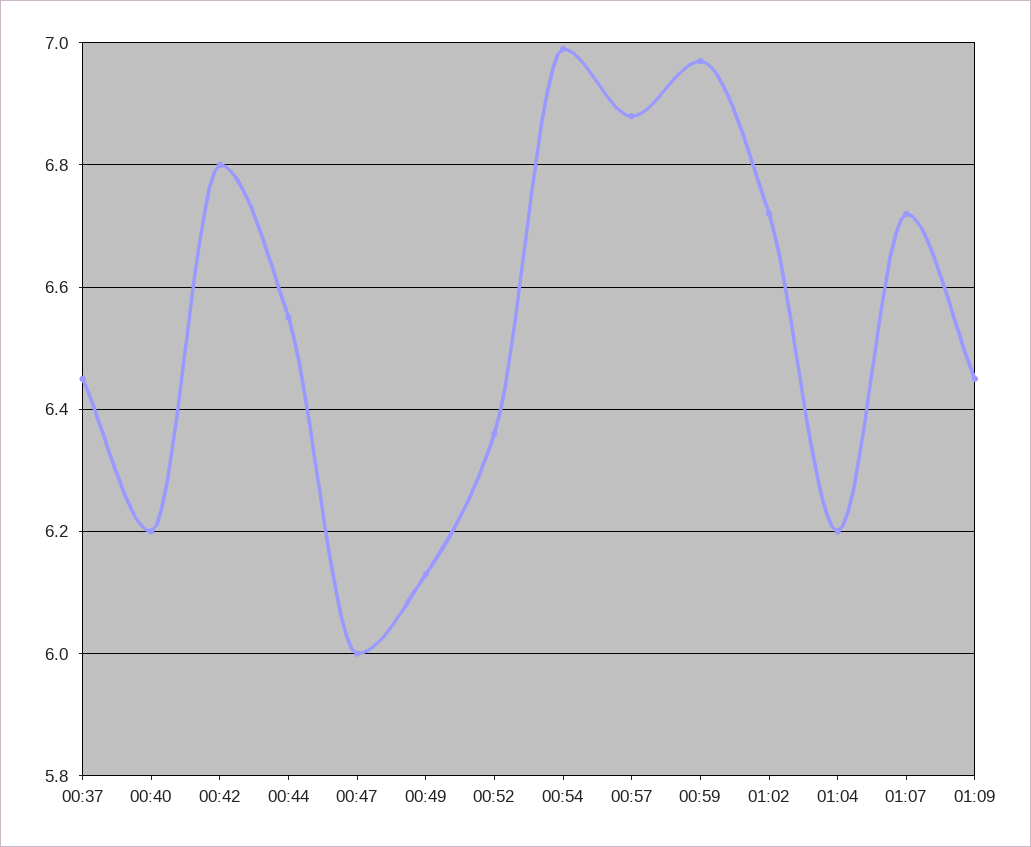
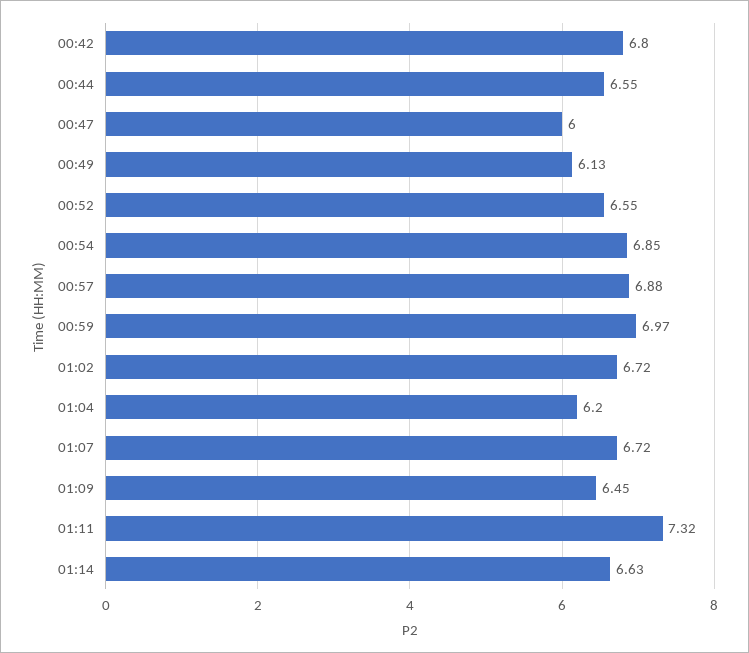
00:37: 6.45 -> none
00:40: 6.2 -> none
00:52: 6.35 -> 6.55
00:54: 7 -> 6.85
01:11: none -> 7.32
01:14: none -> 6.63

